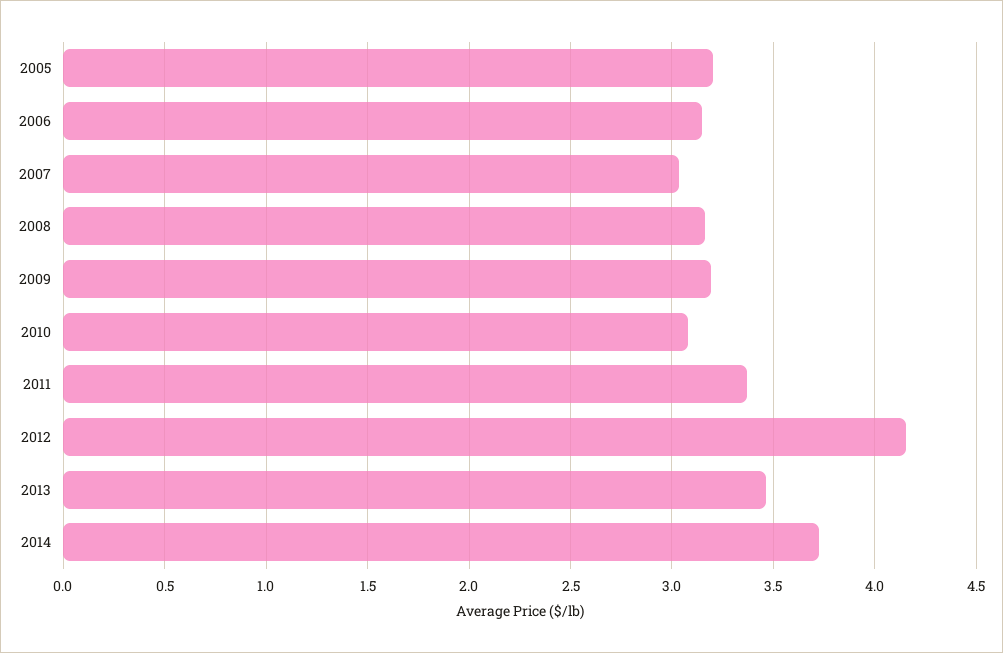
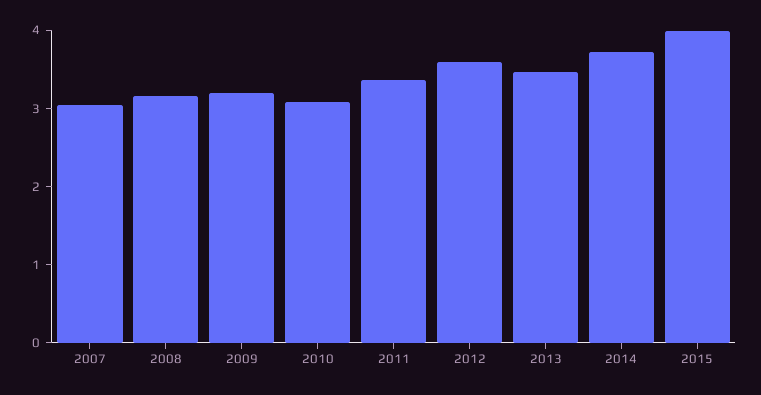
2005: 3.2 -> none
2006: 3.15 -> none
2012: 4.15 -> 3.6
2015: none -> 4

